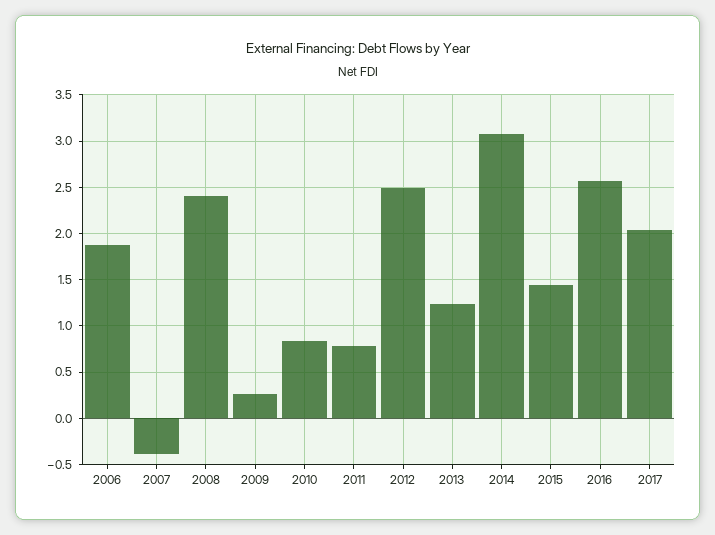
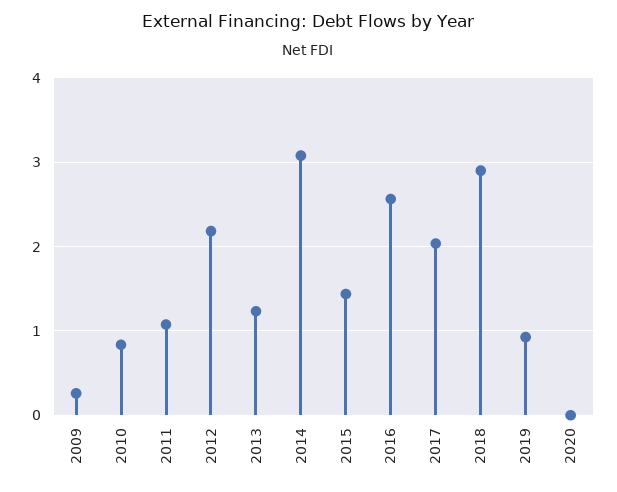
2006: 1.9 -> none
2007: -0.4 -> none
2008: 2.4 -> none
2011: 0.8 -> 1.1
2012: 2.5 -> 2.2
2018: none -> 2.9
2019: none -> 0.9
2020: none -> 0

